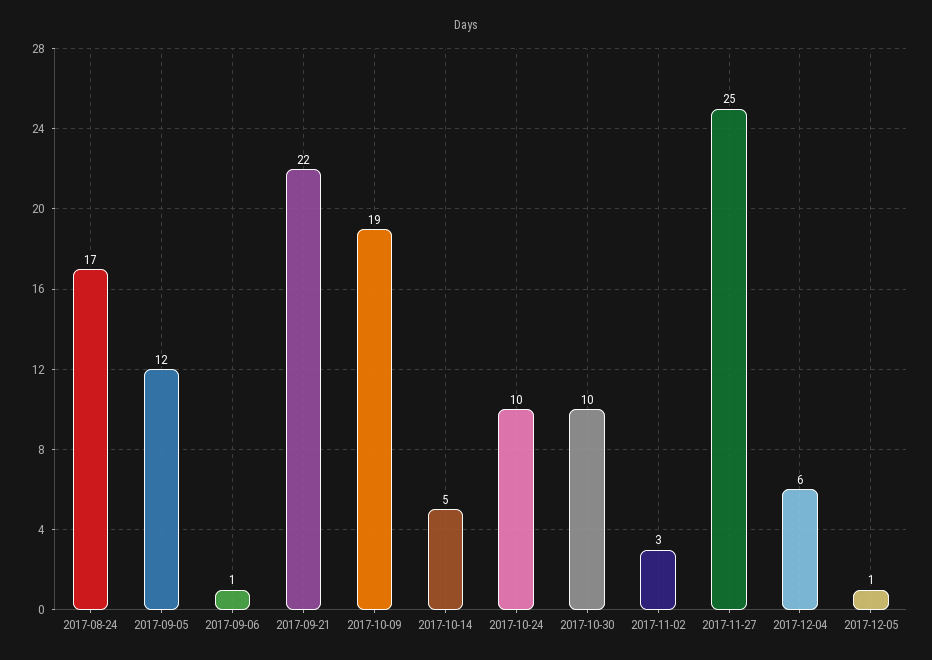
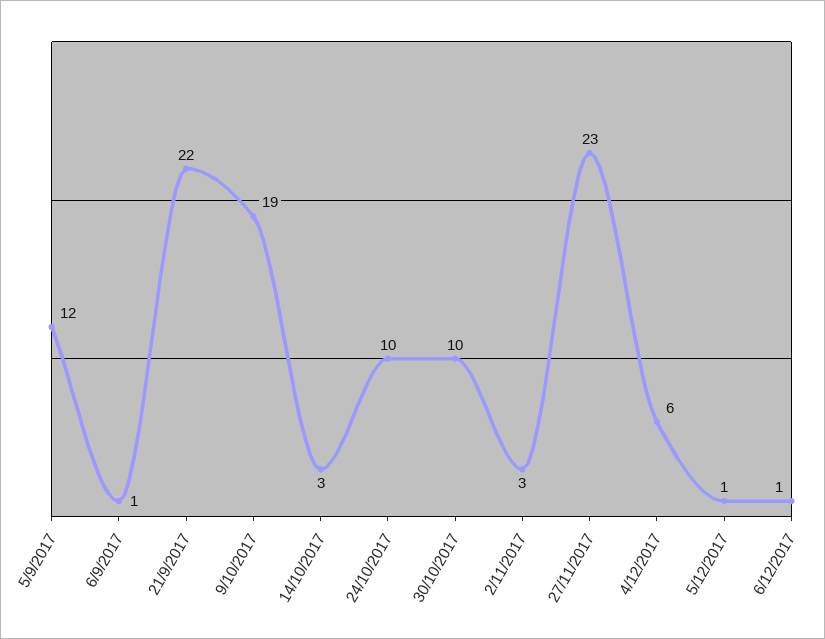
2017-08-24: 17 -> none
2017-10-14: 5 -> 3
2017-11-27: 25 -> 23
6/12/2017: none -> 1

